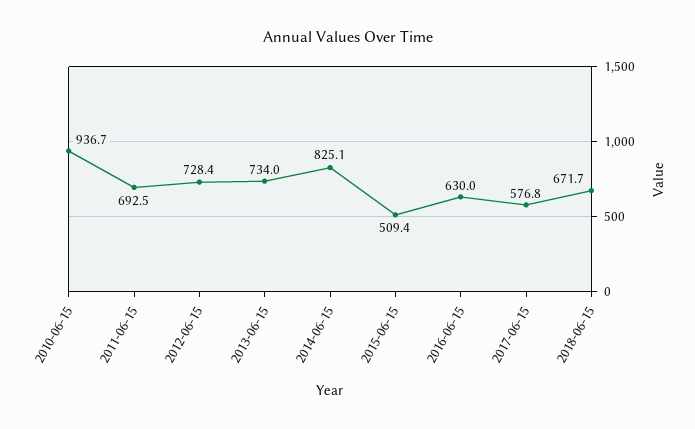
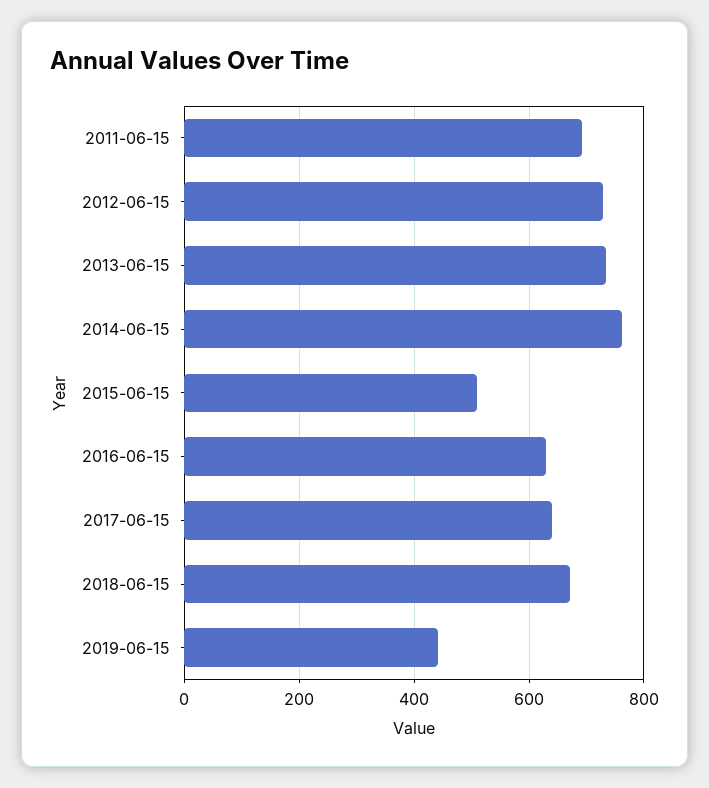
2010-06-15: 936.7 -> none
2014-06-15: 825.1 -> 760
2017-06-15: 576.8 -> 640
2019-06-15: none -> 440

